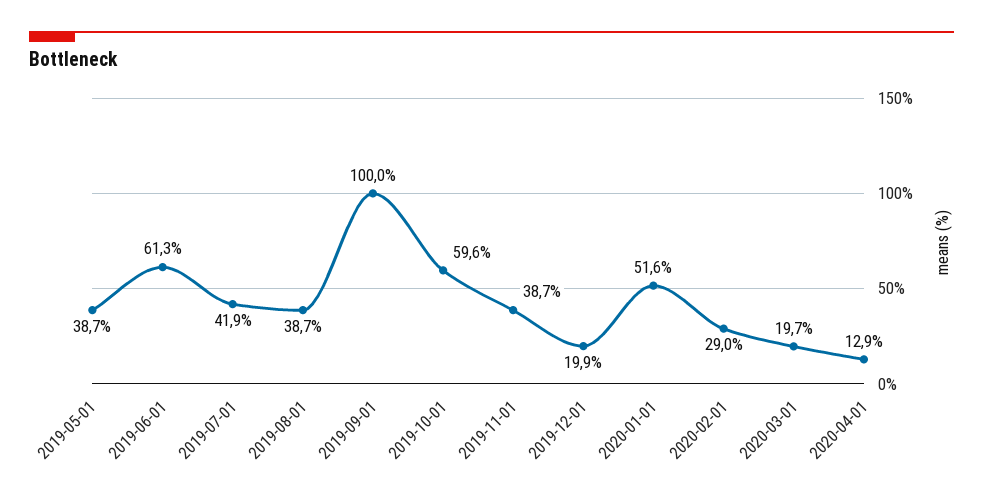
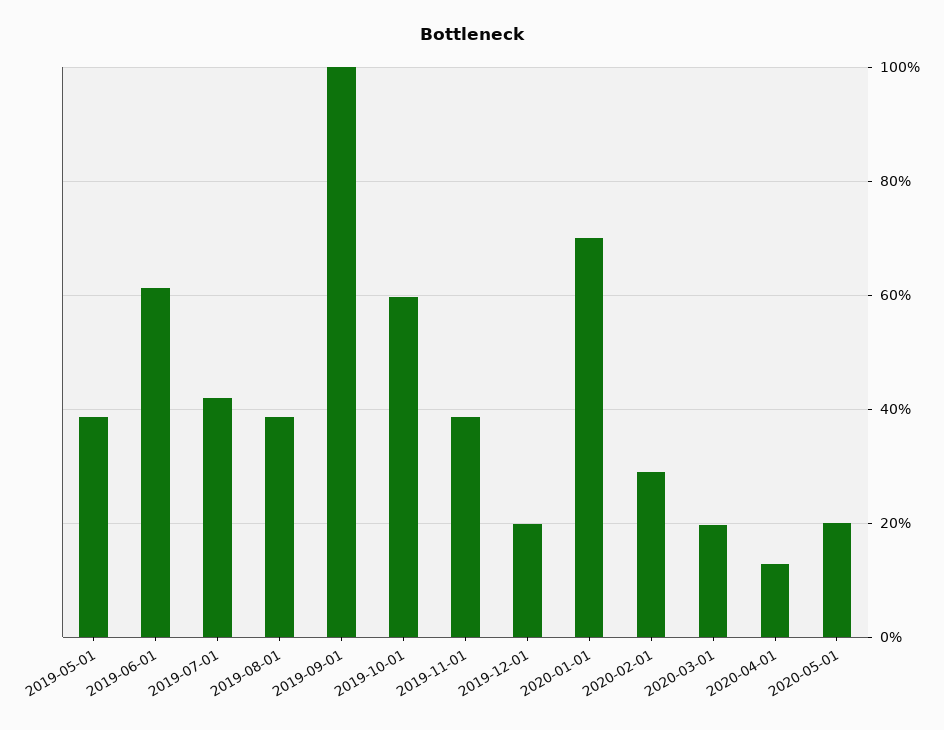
2020-01-01: 51.6 -> 70
2020-05-01: none -> 20

